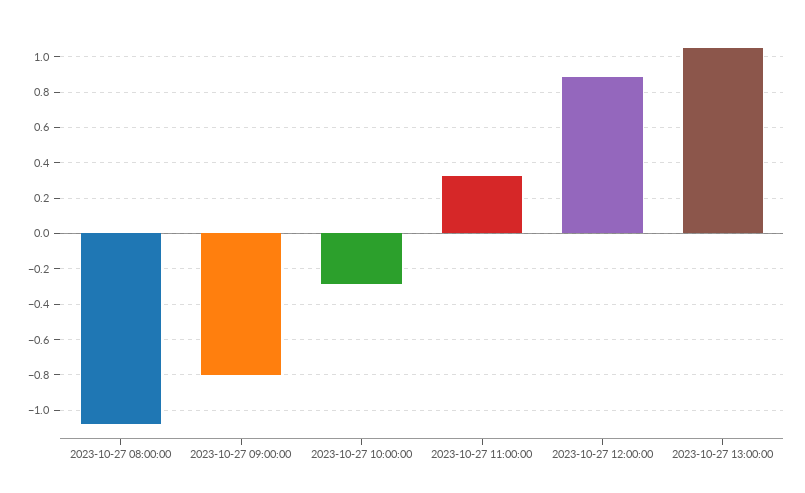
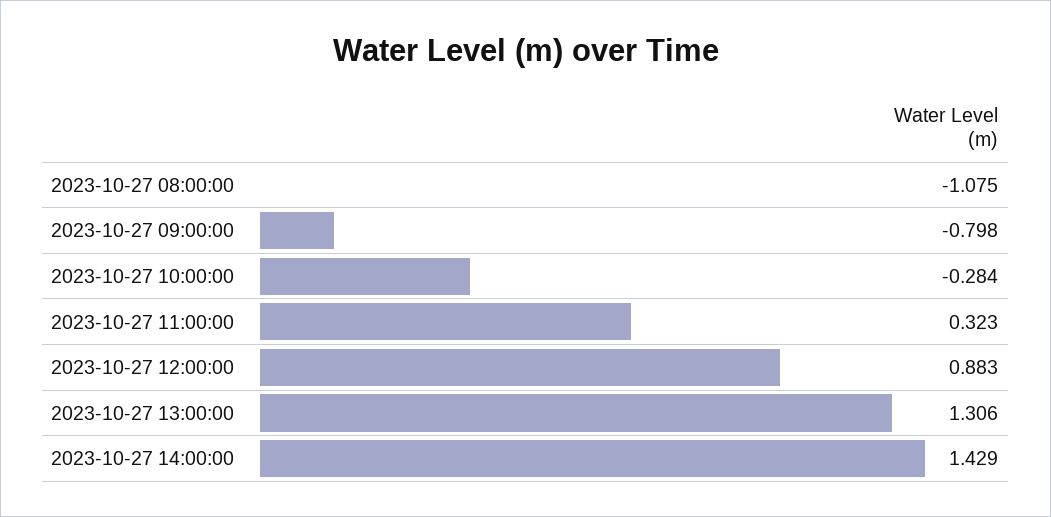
2023-10-27 13:00:00: 1.05 -> 1.306
2023-10-27 14:00:00: none -> 1.429

